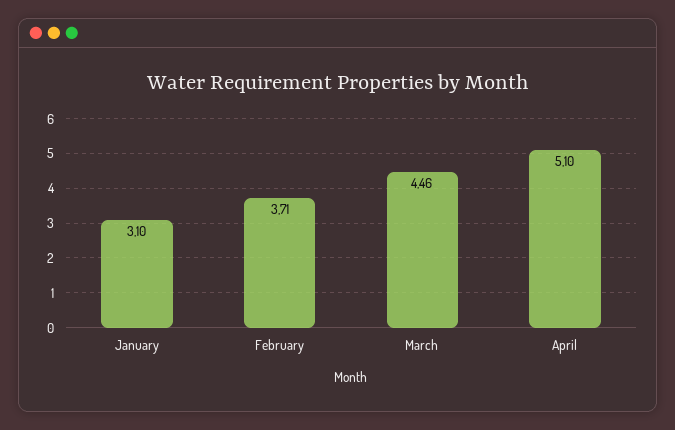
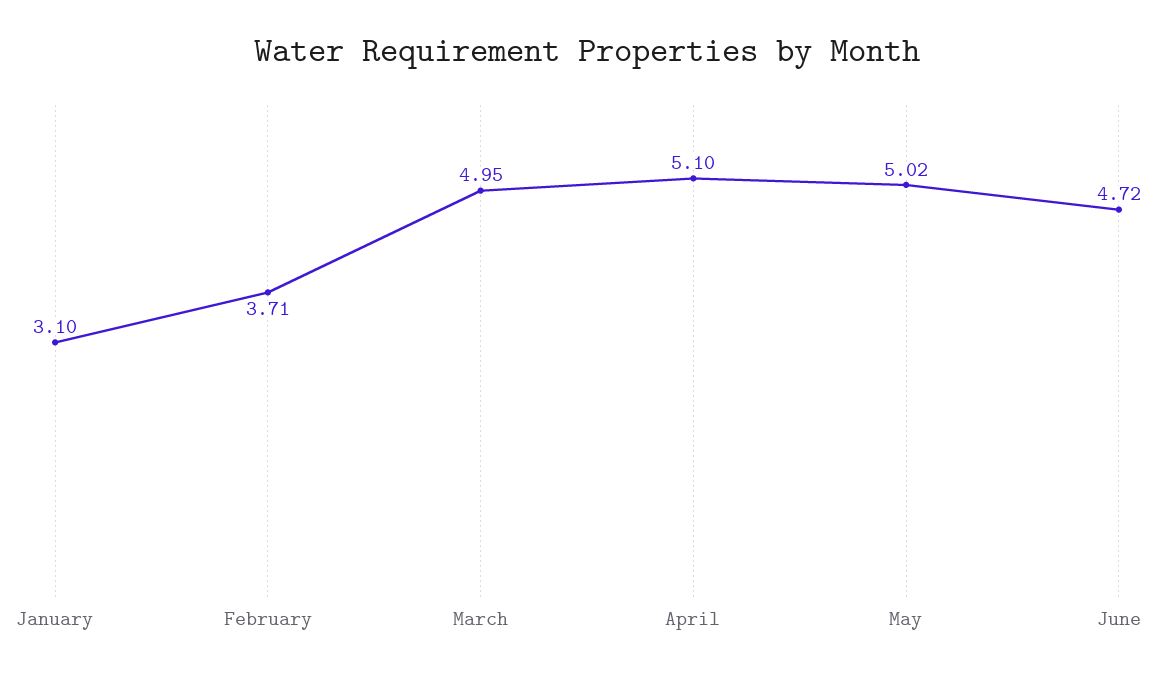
March: 4.46 -> 4.95
May: none -> 5.02
June: none -> 4.72

